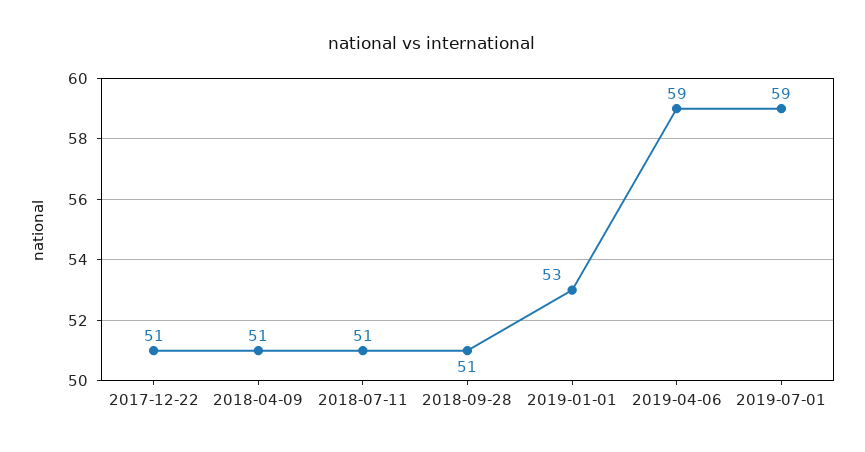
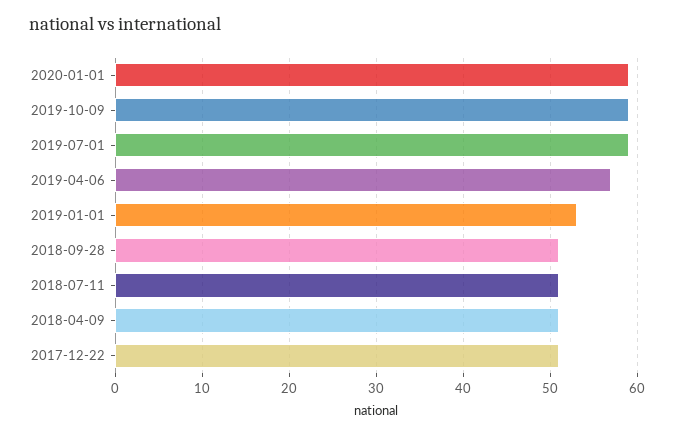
2019-04-06: 59 -> 57
2020-01-01: none -> 59
2019-10-09: none -> 59

